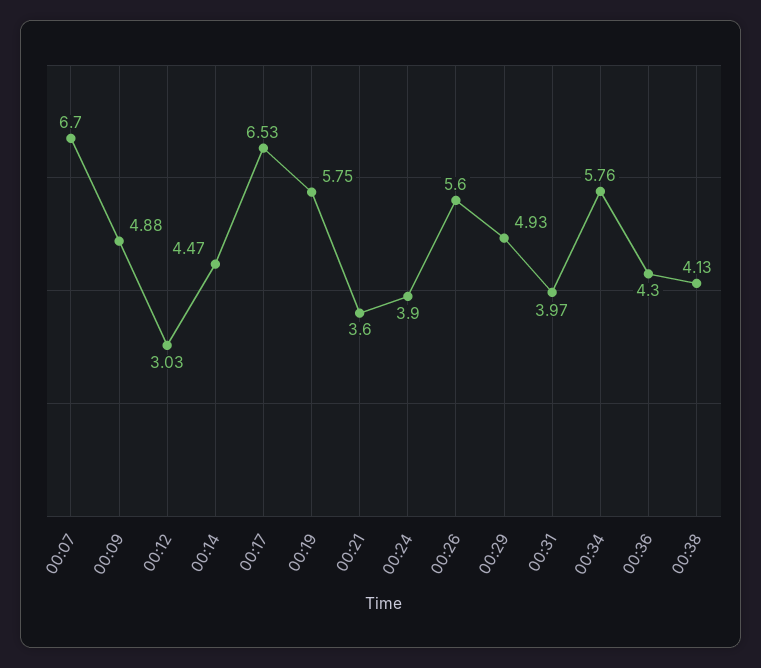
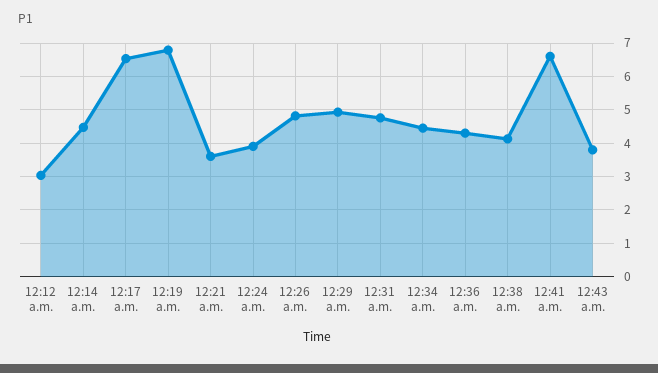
00:07: 6.7 -> none
00:09: 4.88 -> none
00:19: 5.75 -> 6.8
00:26: 5.6 -> 4.8
00:31: 3.97 -> 4.8
00:34: 5.76 -> 4.4
12:41 a.m.: none -> 6.6
12:43 a.m.: none -> 3.8

